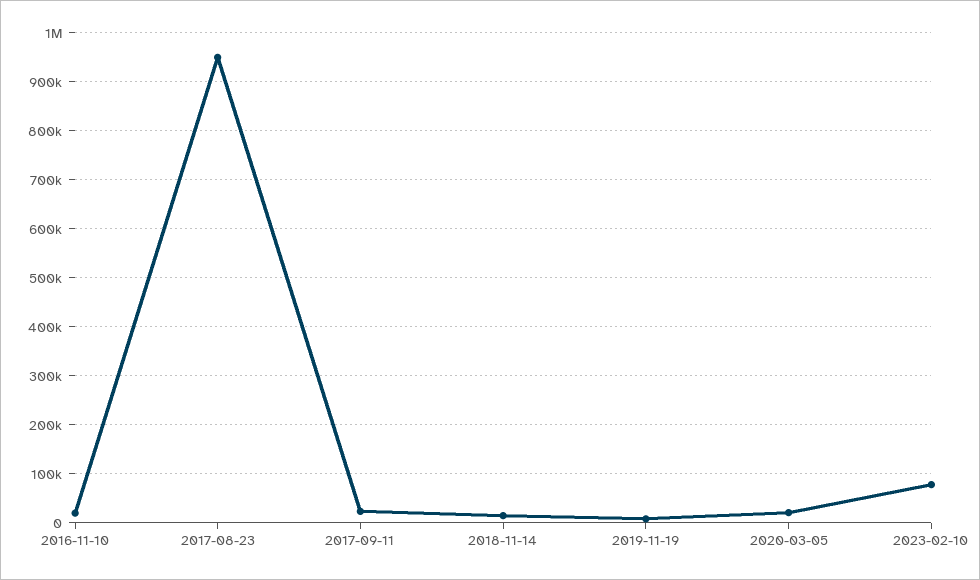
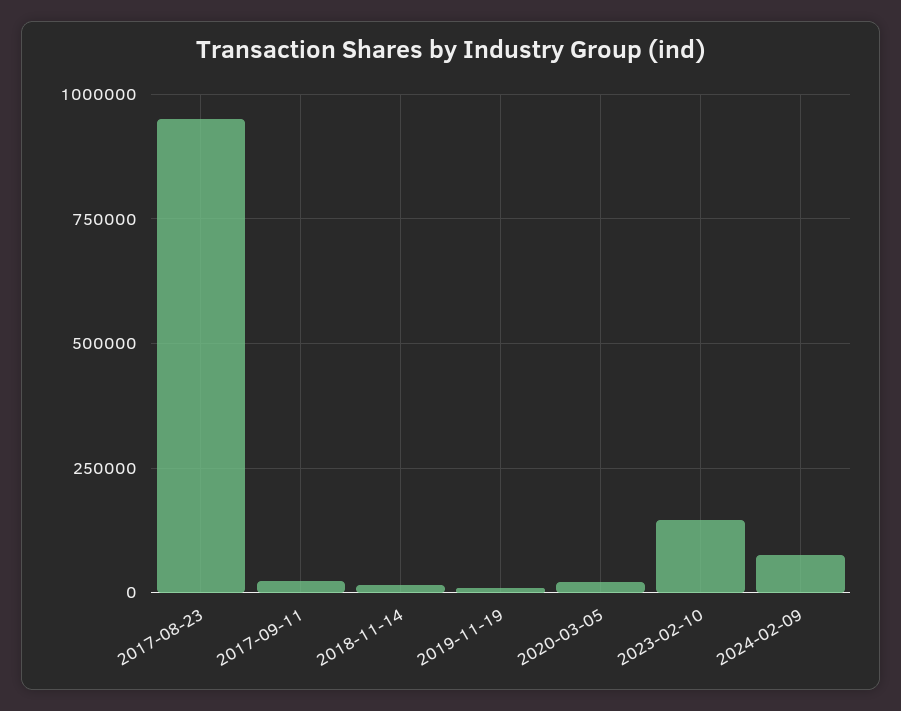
2016-11-10: 20000 -> none
2023-02-10: 80000 -> 150000
2024-02-09: none -> 75000

